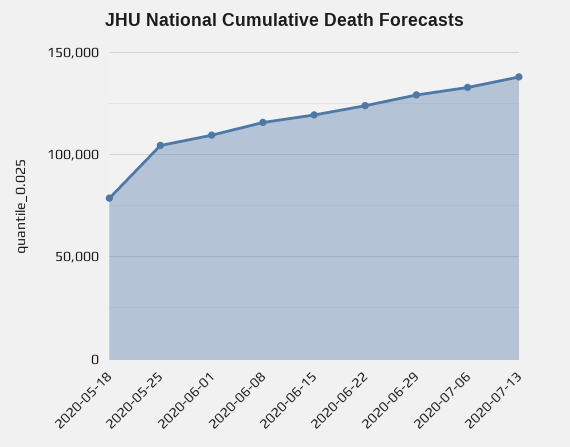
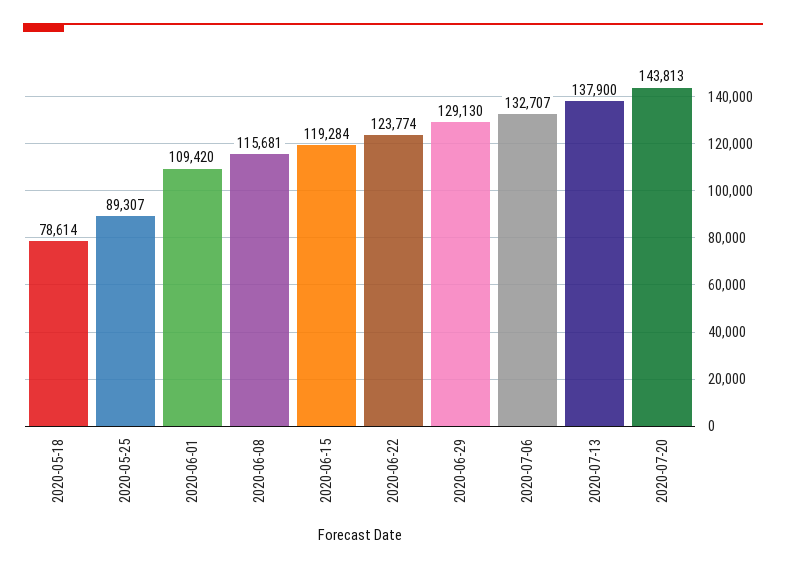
2020-05-25: 105000 -> 89307
2020-07-20: none -> 143813

